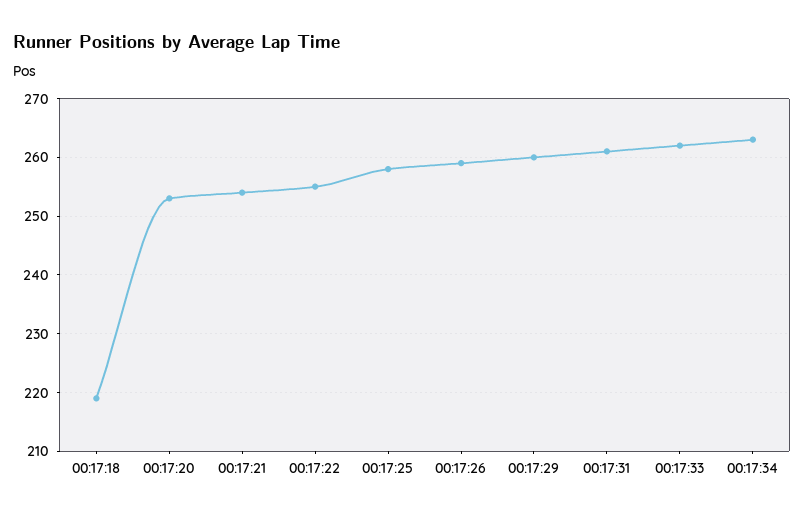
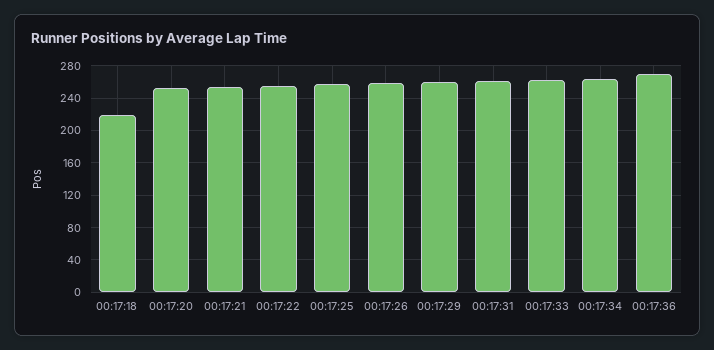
00:17:36: none -> 270

